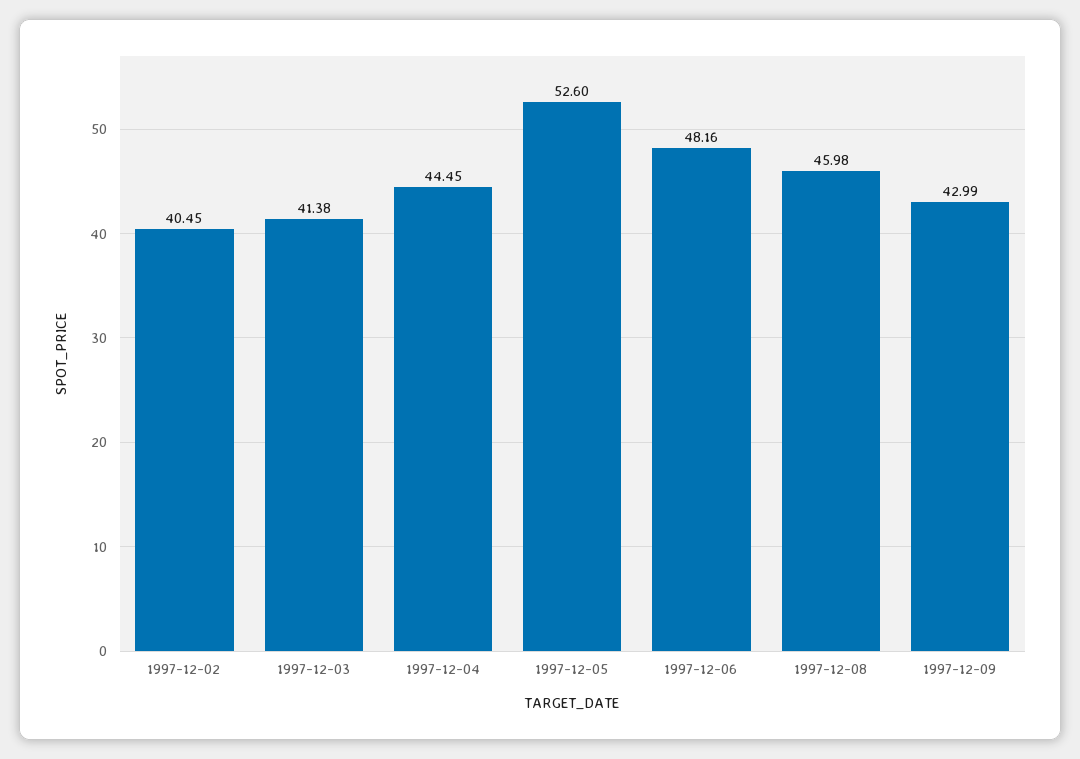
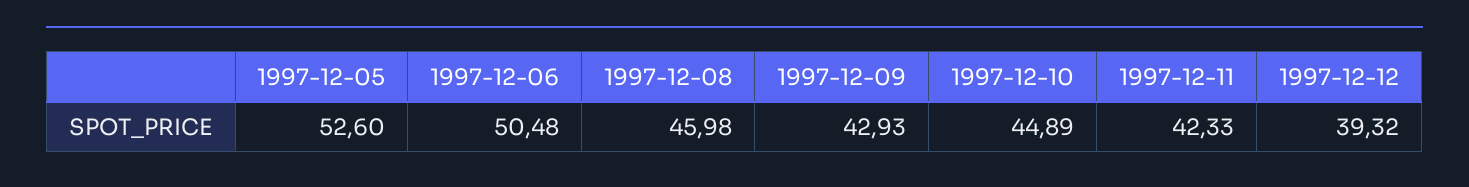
1997-12-02: 40.45 -> none
1997-12-03: 41.38 -> none
1997-12-04: 44.45 -> none
1997-12-06: 48.16 -> 50.48
1997-12-09: 42.99 -> 42.93
1997-12-10: none -> 44.89
1997-12-11: none -> 42.33
1997-12-12: none -> 39.32

